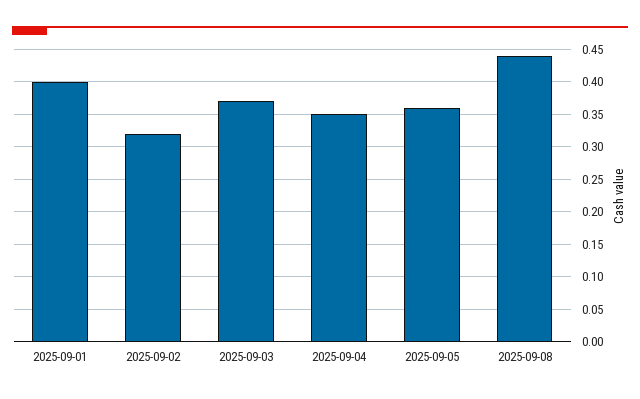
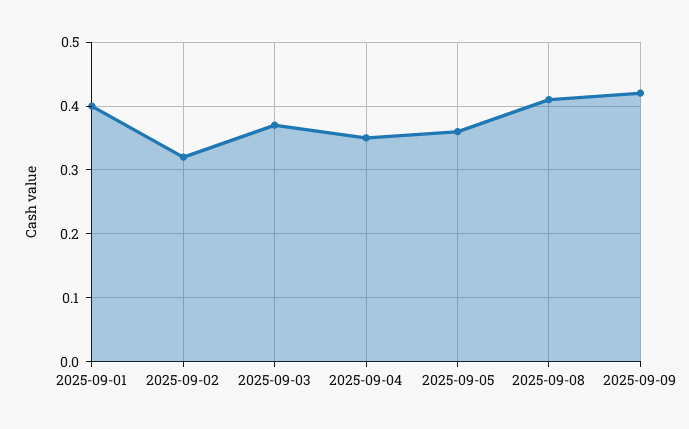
2025-09-08: 0.44 -> 0.41
2025-09-09: none -> 0.42

